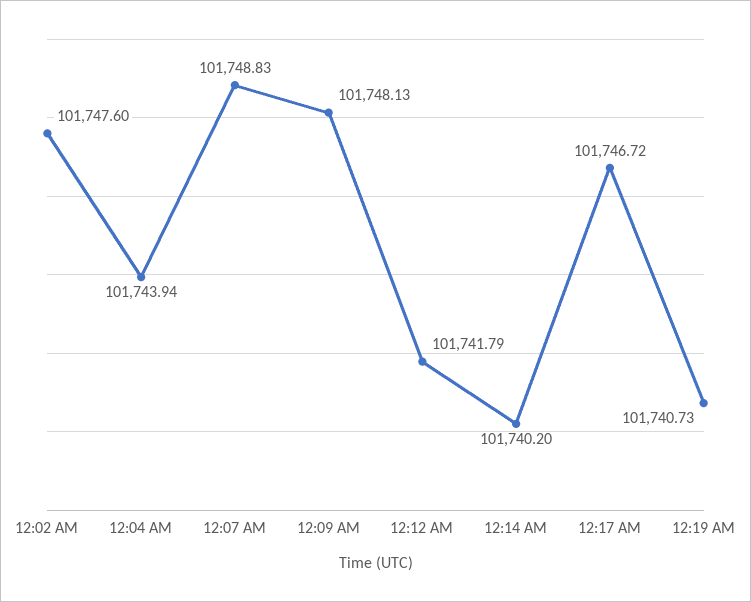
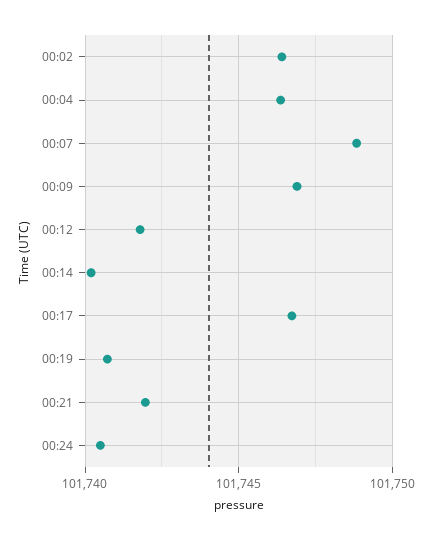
12:02 AM: 101747.6 -> 101746.5
12:04 AM: 101743.94 -> 101746.5
12:09 AM: 101748.13 -> 101747
00:21: none -> 101742
00:24: none -> 101740.5

